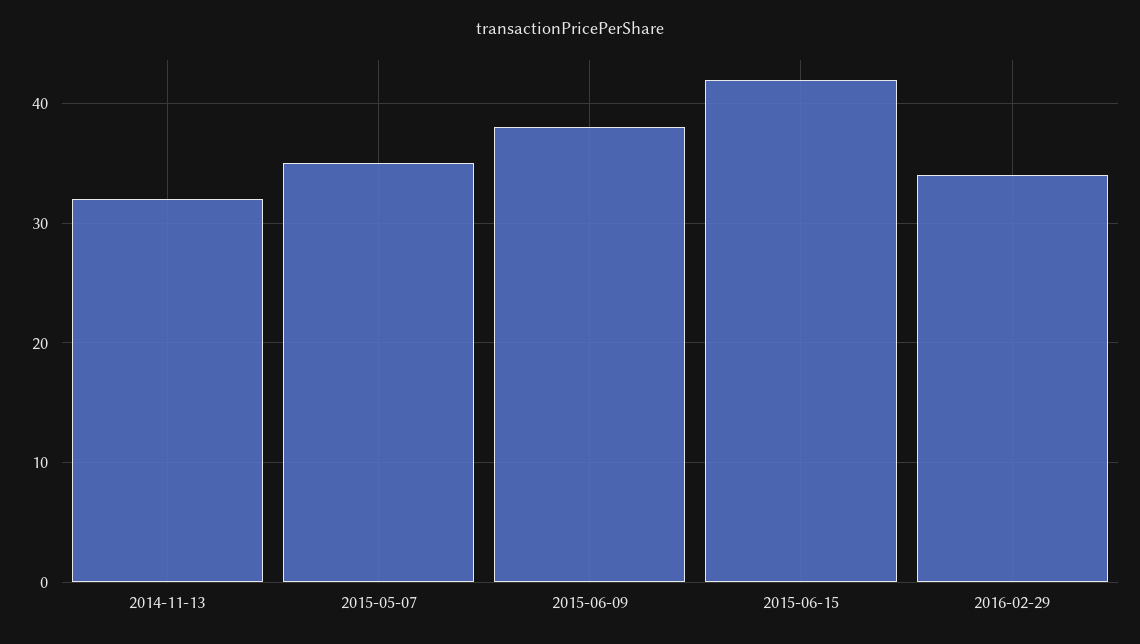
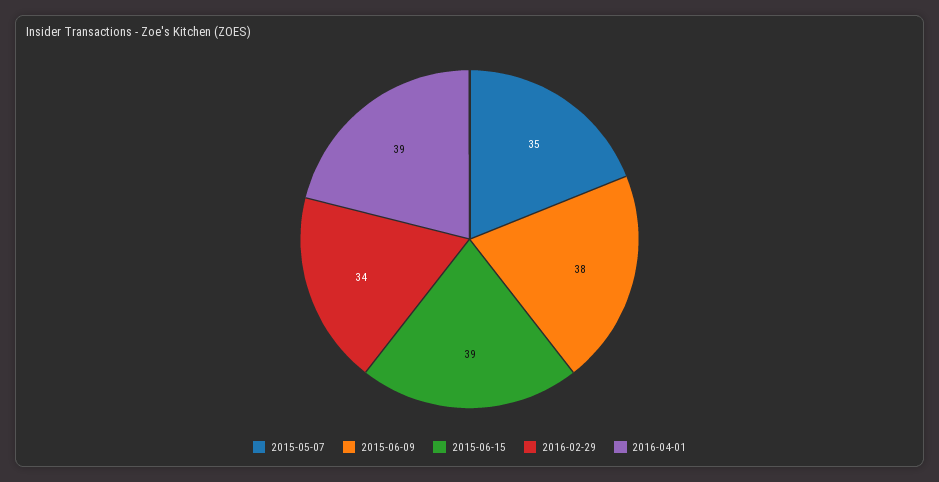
2014-11-13: 32 -> none
2015-06-15: 42 -> 39
2016-04-01: none -> 39

